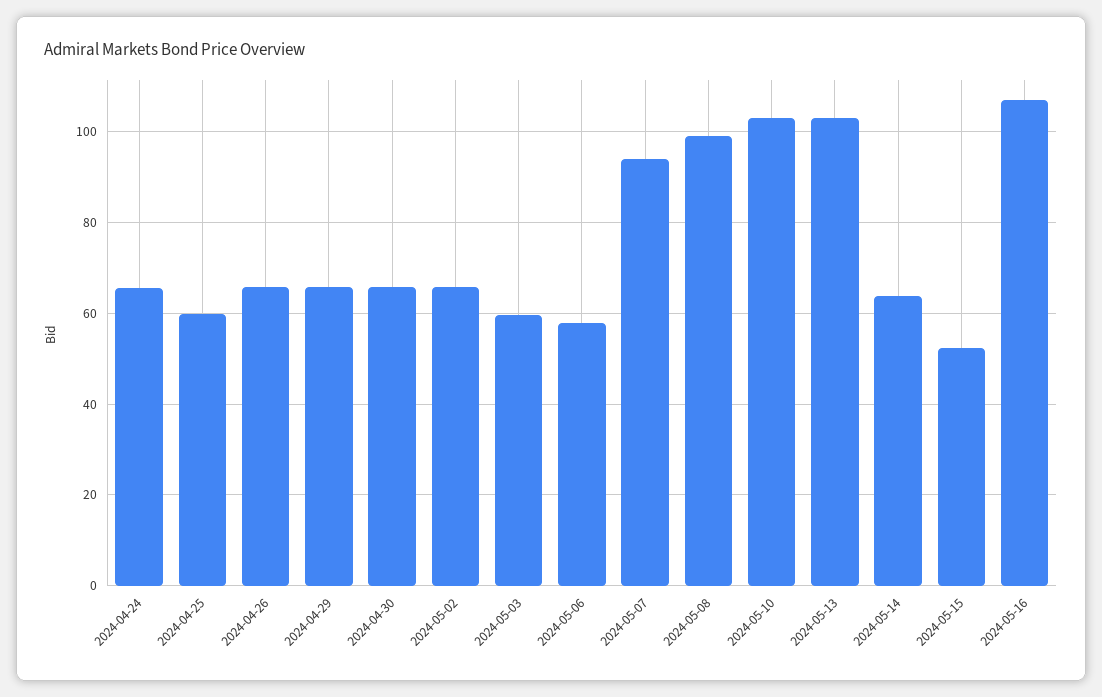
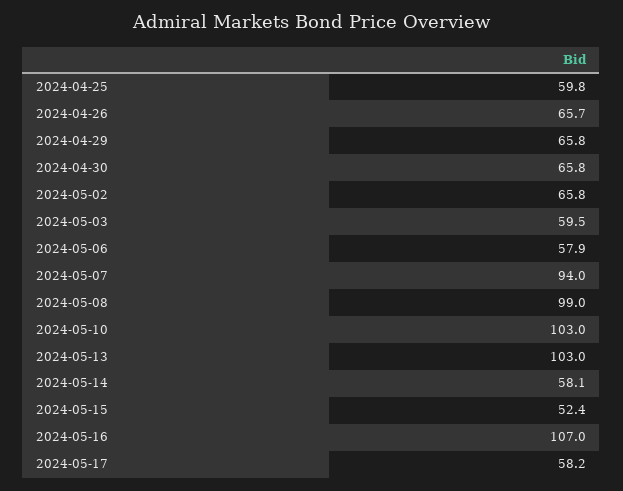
2024-04-24: 66 -> none
2024-05-14: 64 -> 58.1
2024-05-17: none -> 58.2

